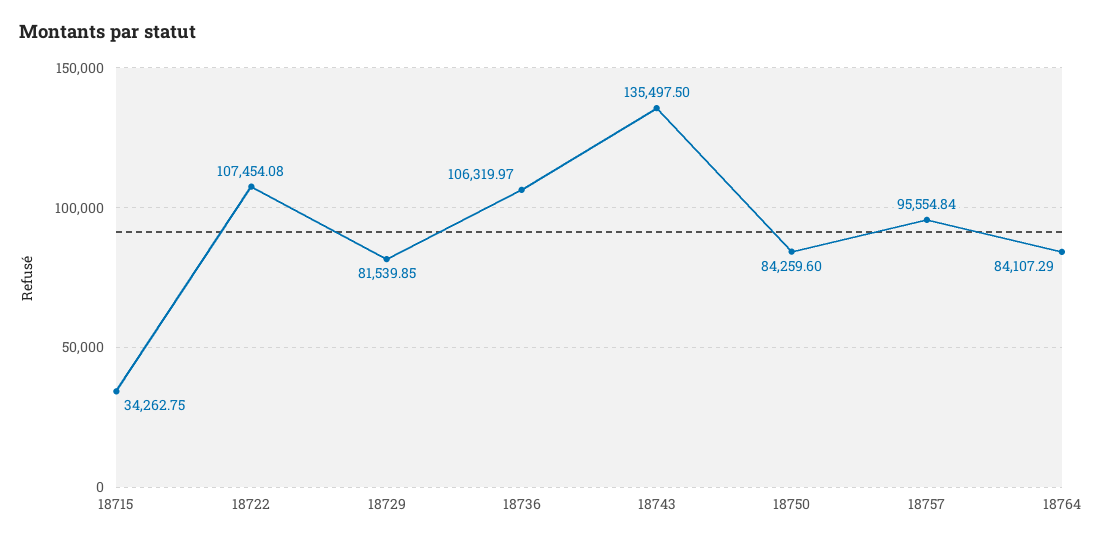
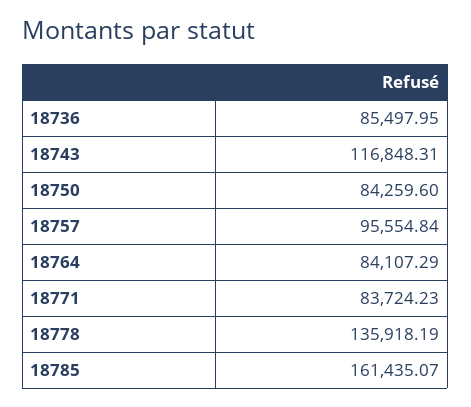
18715: 34262.75 -> none
18722: 107454.08 -> none
18729: 81539.85 -> none
18736: 106319.97 -> 85497.95
18743: 135497.5 -> 116848.31
18771: none -> 83724.23
18778: none -> 135918.19
18785: none -> 161435.07

